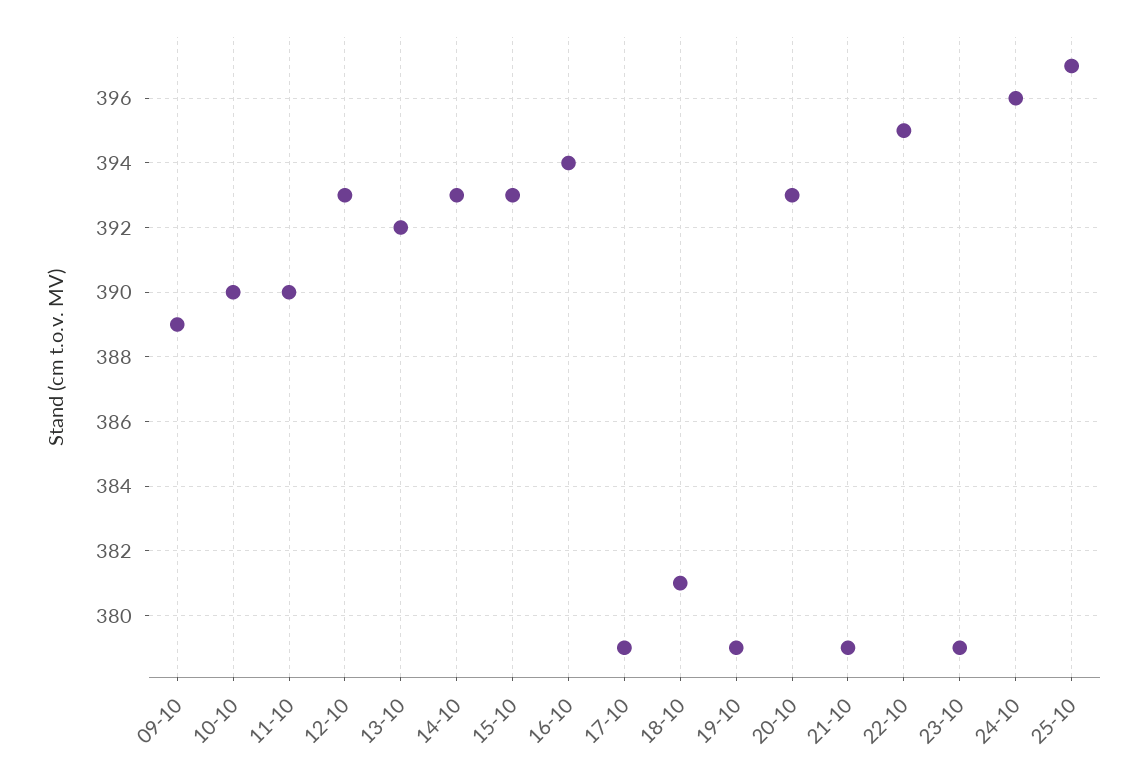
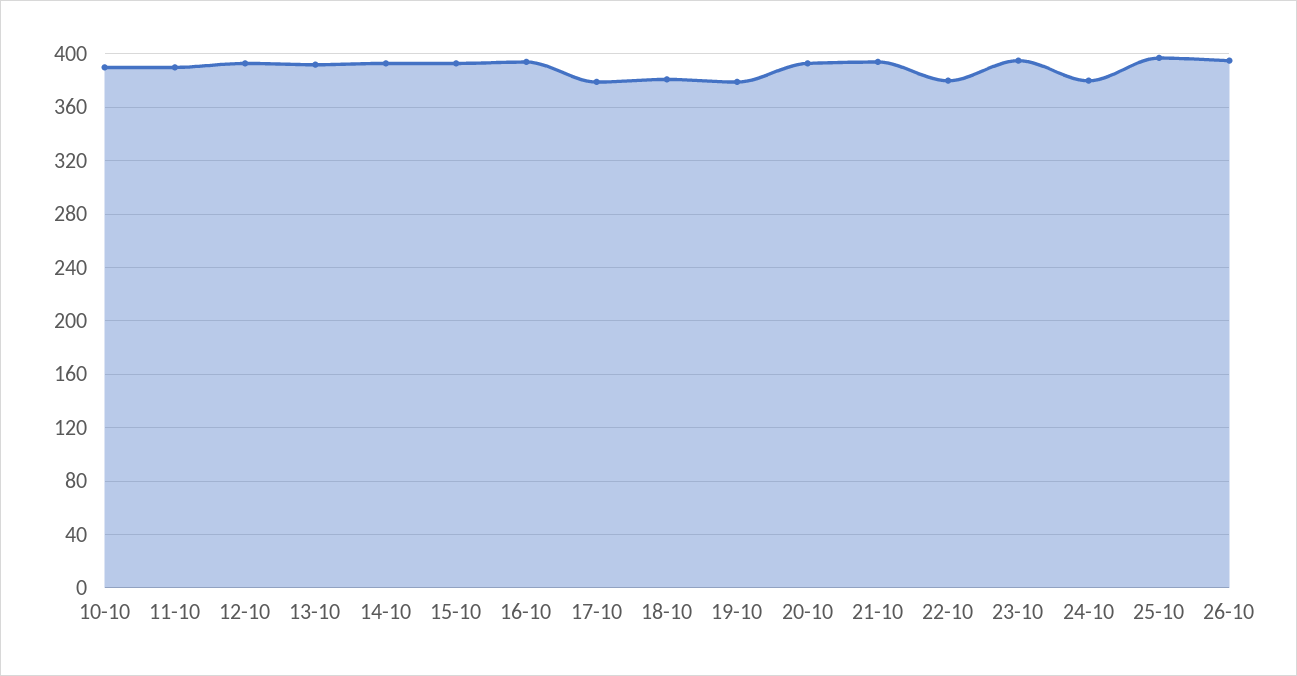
09-10: 389 -> none
21-10: 379 -> 395
22-10: 395 -> 380
23-10: 379 -> 395
24-10: 396 -> 380
26-10: none -> 395

